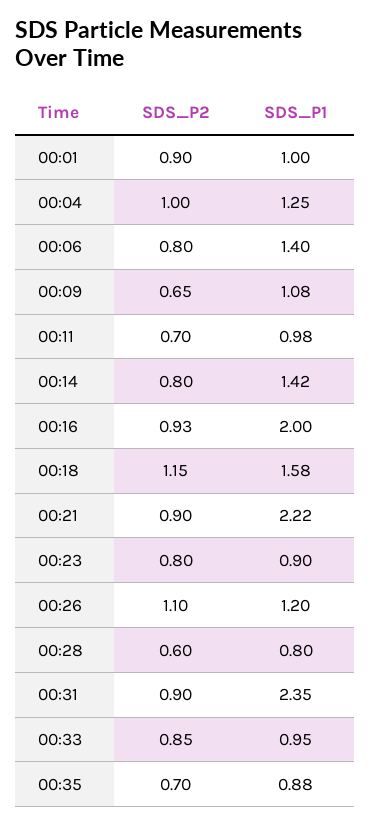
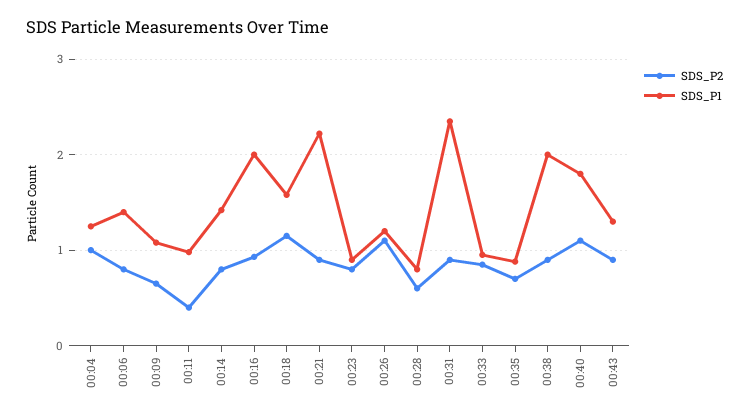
SDS_P2, 00:01: 0.9 -> none
SDS_P1, 00:01: 1 -> none
SDS_P2, 00:11: 0.7 -> 0.4
SDS_P2, 00:38: none -> 0.9
SDS_P1, 00:38: none -> 2
SDS_P2, 00:40: none -> 1.1
SDS_P1, 00:40: none -> 1.8
SDS_P2, 00:43: none -> 0.9
SDS_P1, 00:43: none -> 1.3

